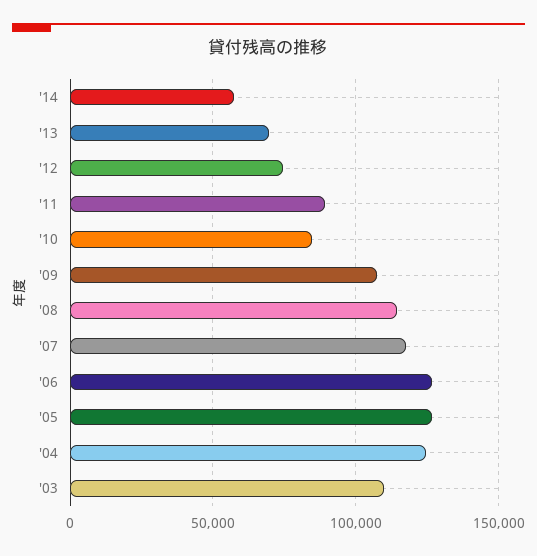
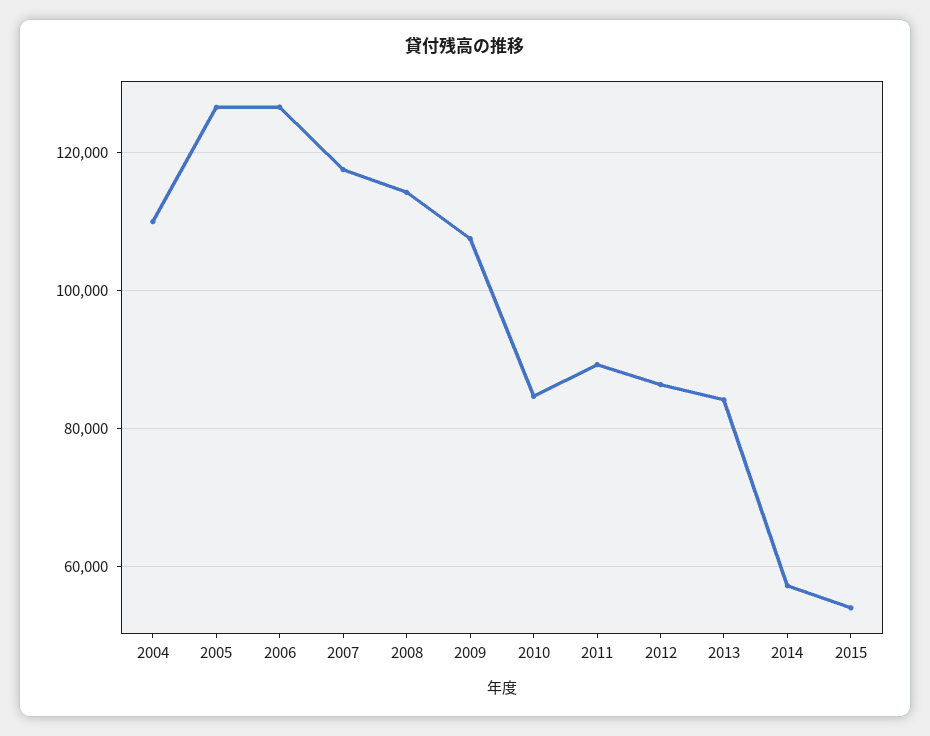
'13: 70000 -> 84000
'12: 75000 -> 86000
'04: 125000 -> 110000
'03: 110000 -> none
2015: none -> 54000

